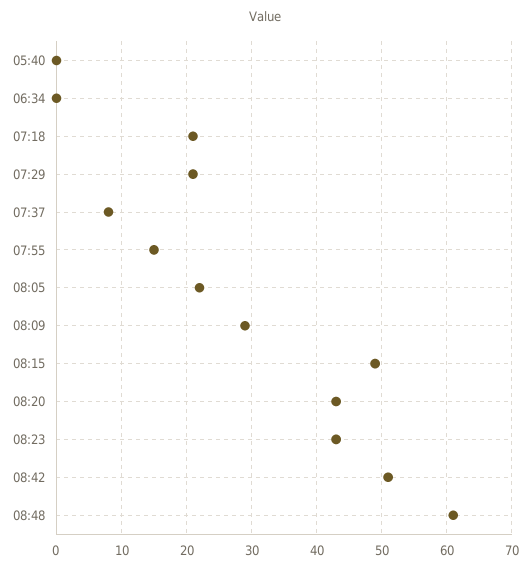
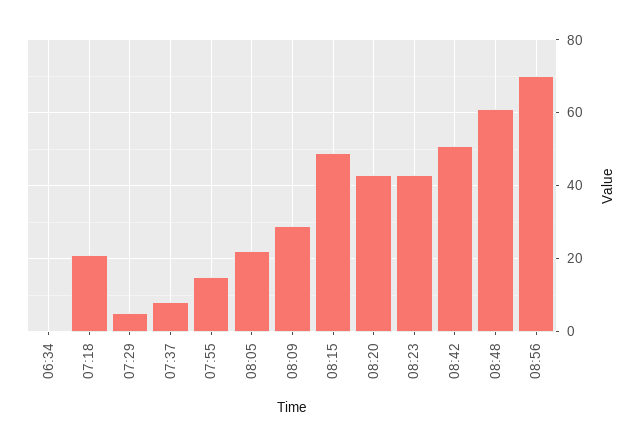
05:40: 0 -> none
07:29: 21 -> 5
08:56: none -> 70

